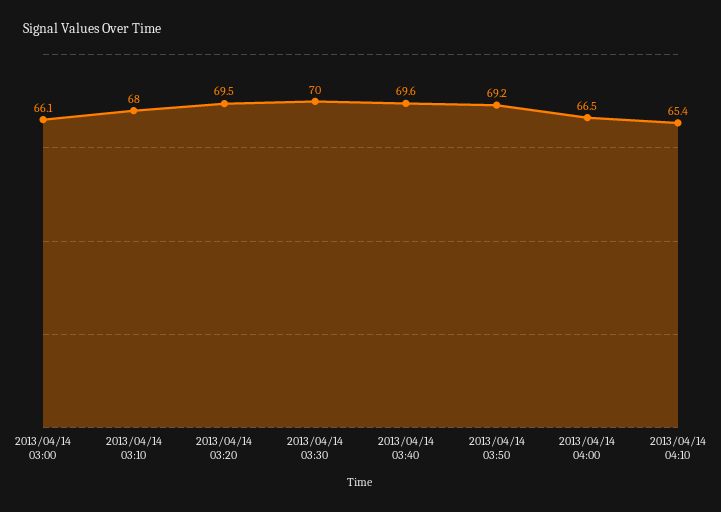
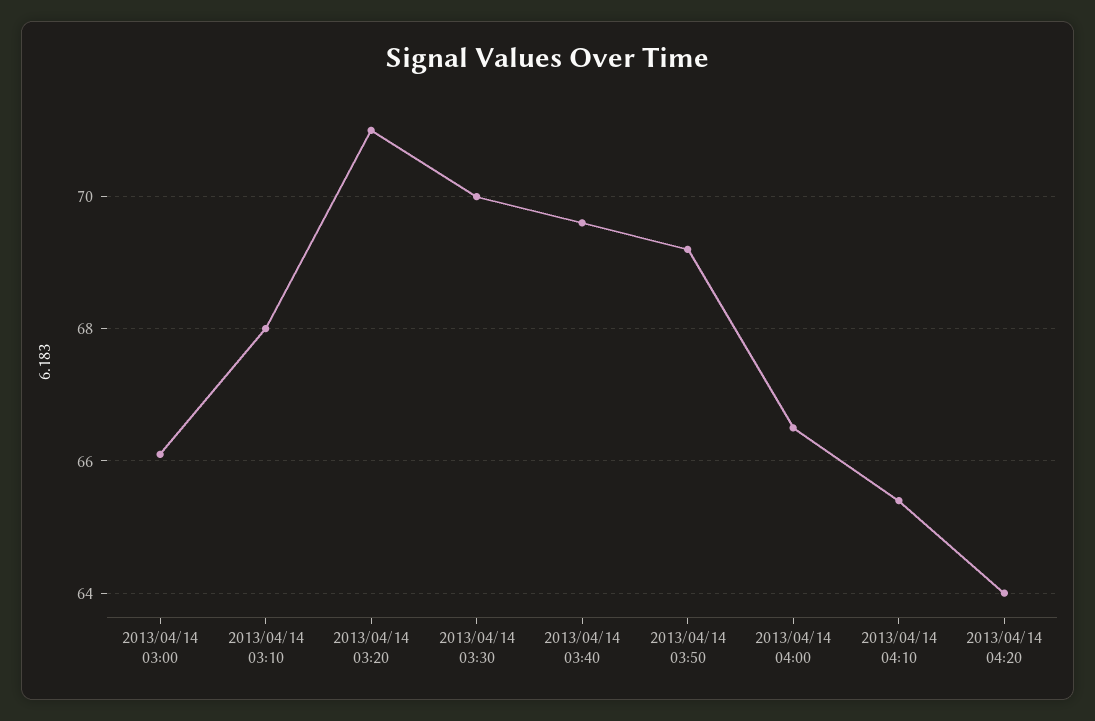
2013/04/14 03:20: 69.5 -> 71
2013/04/14 04:20: none -> 64

